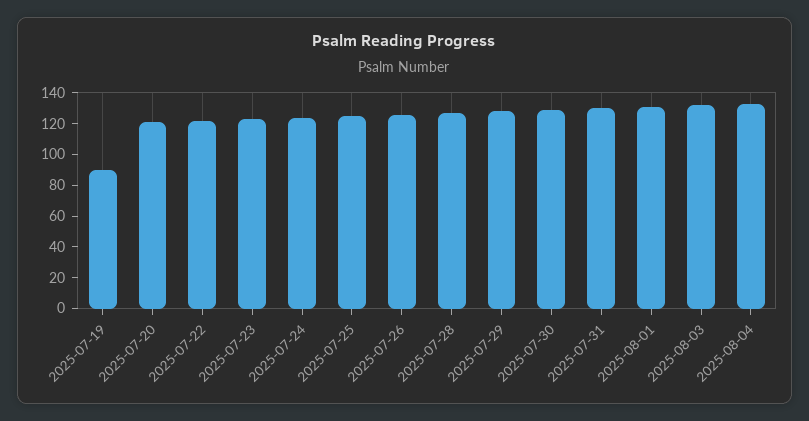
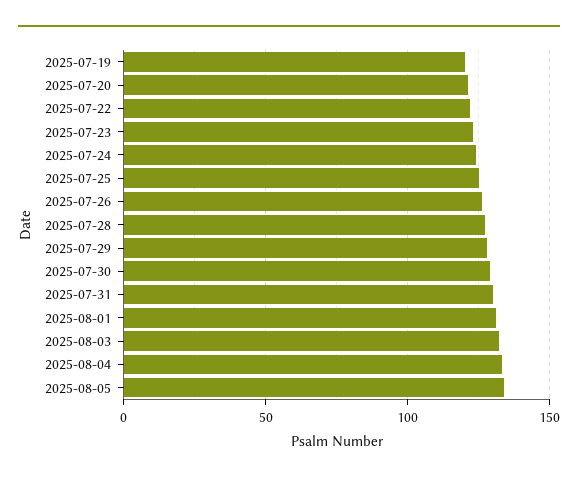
2025-07-19: 90 -> 120
2025-08-05: none -> 135

